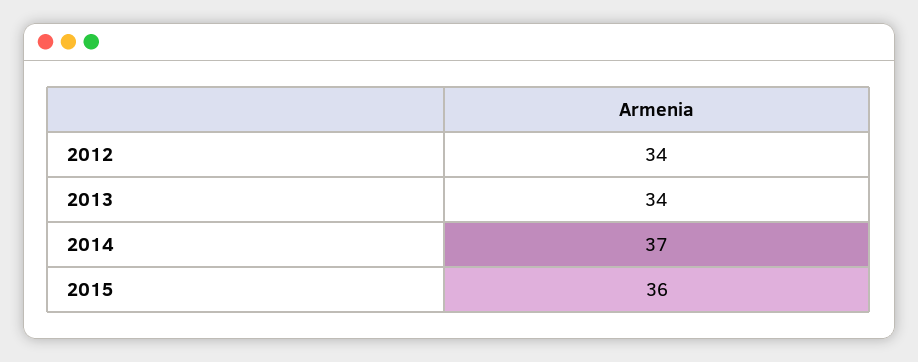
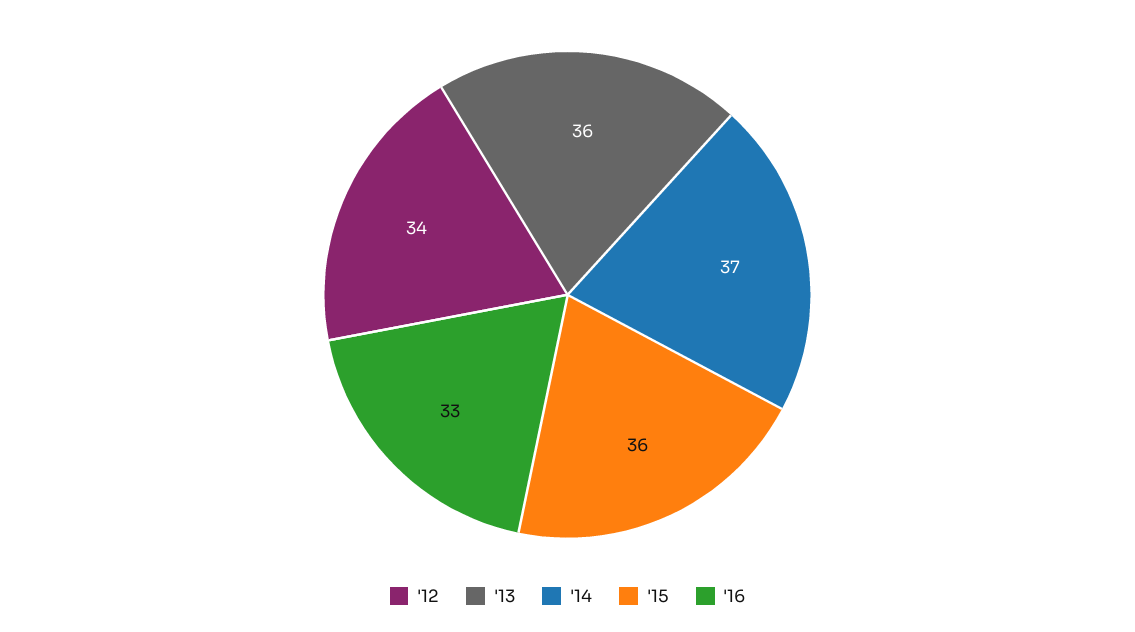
2013: 34 -> 36
'16: none -> 33

